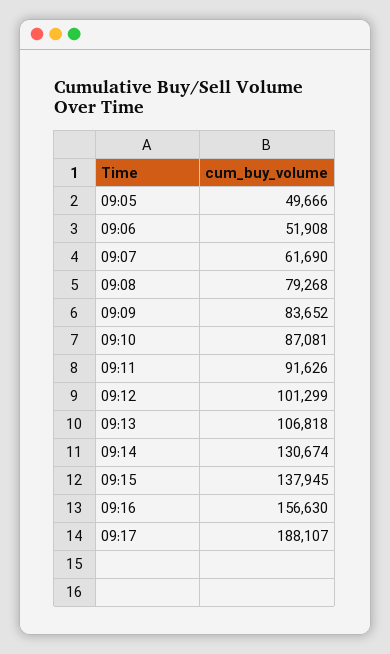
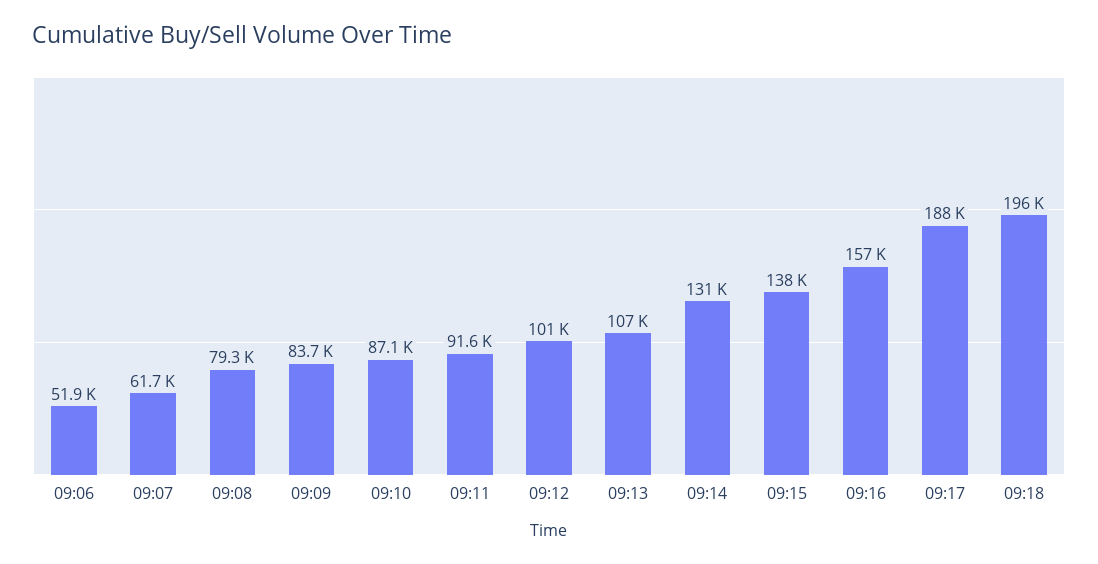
09:05: 49666 -> none
09:18: none -> 196000

